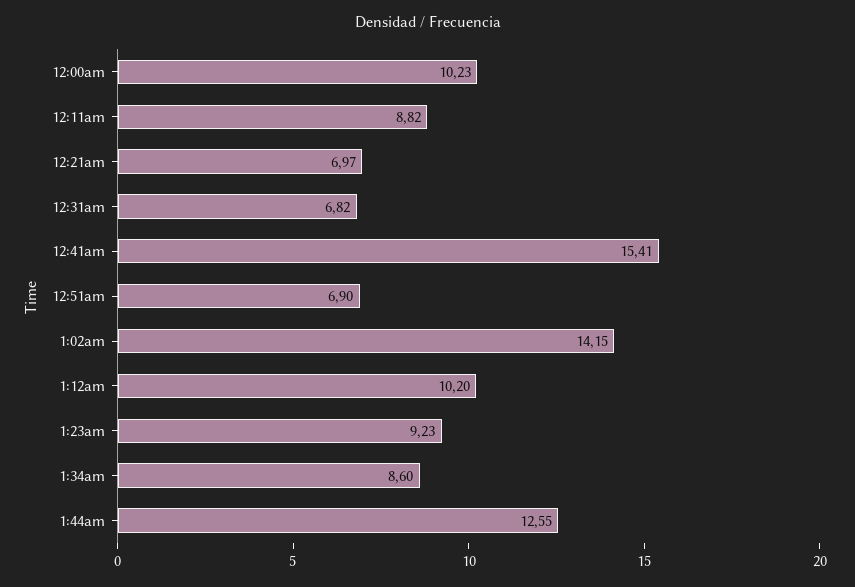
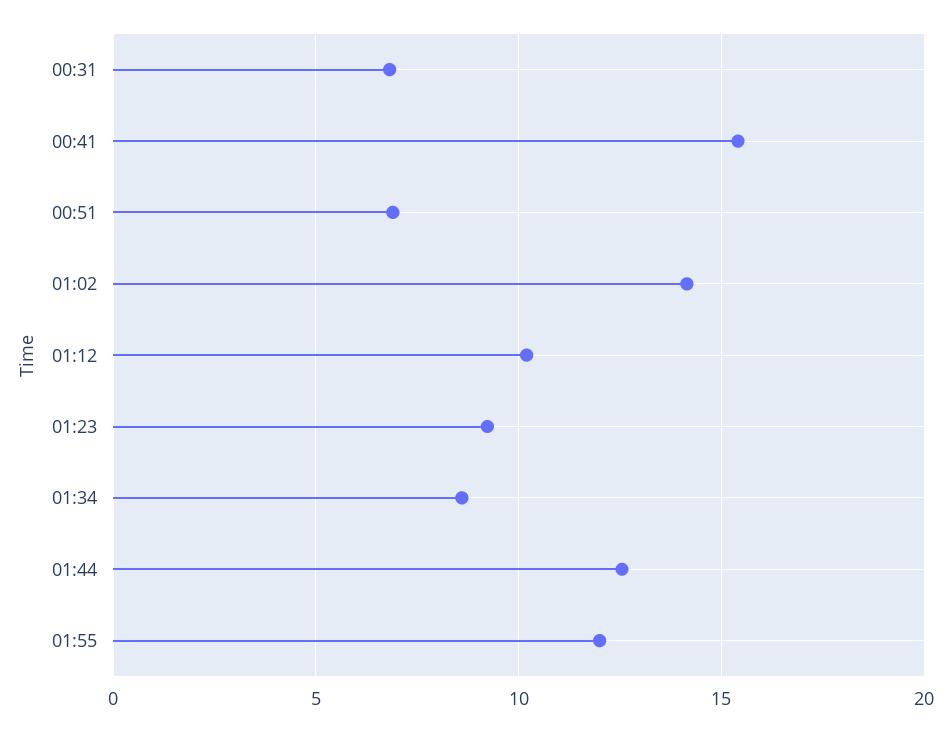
12:00am: 10.23 -> none
12:11am: 8.82 -> none
12:21am: 6.97 -> none
01:55: none -> 12

